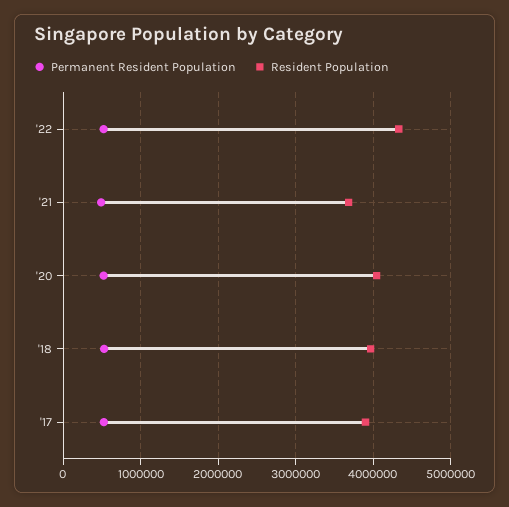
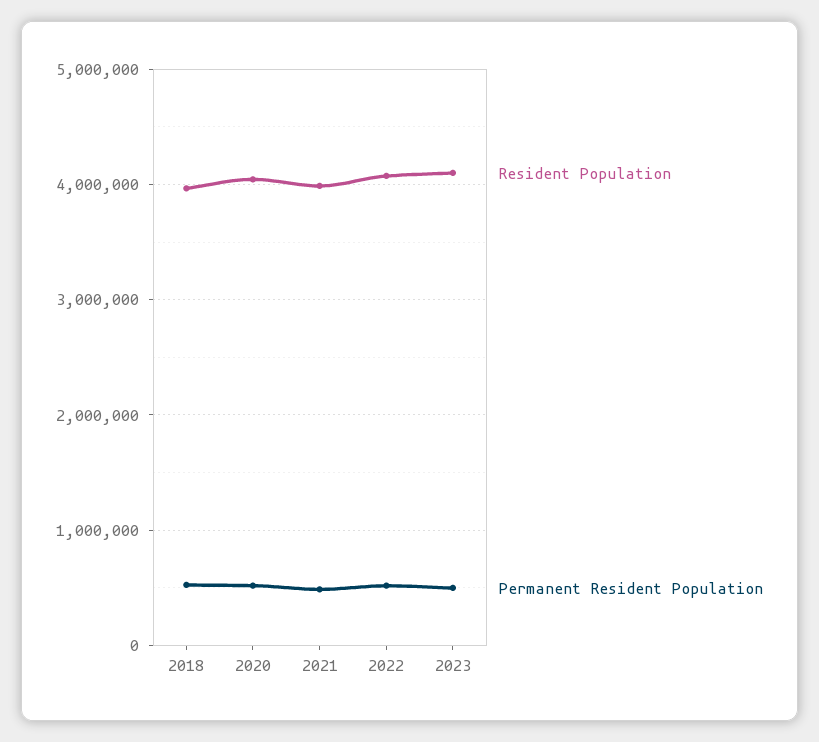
Resident Population, '22: 4300000 -> 4100000
Resident Population, '21: 3700000 -> 4000000
Permanent Resident Population, '17: 500000 -> none
Resident Population, '17: 3900000 -> none
Resident Population, 2023: none -> 4100000
Permanent Resident Population, 2023: none -> 500000

